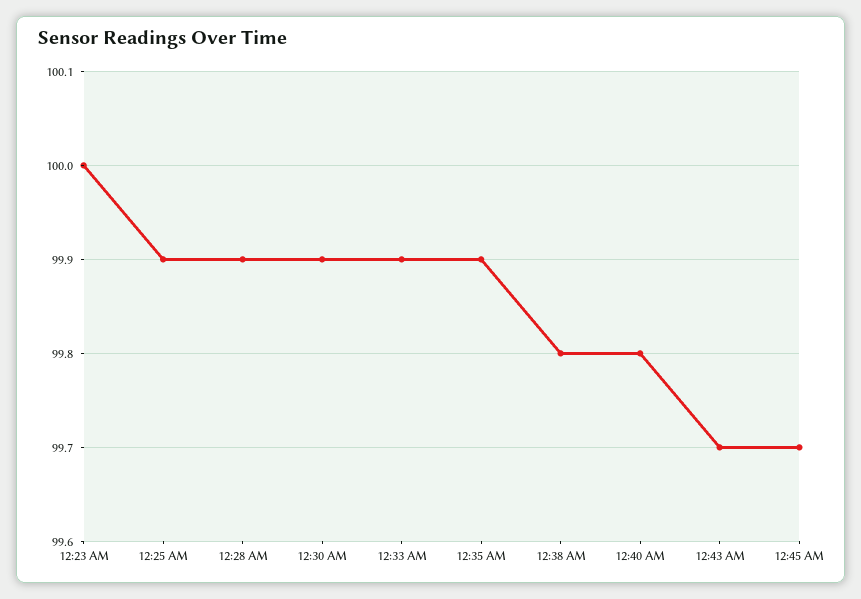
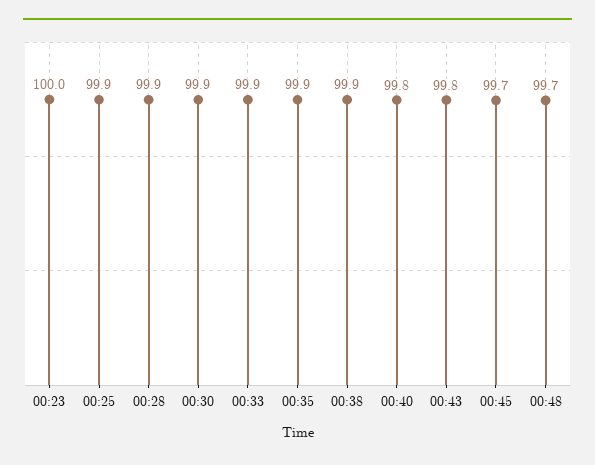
12:38 AM: 99.8 -> 99.9
12:43 AM: 99.7 -> 99.8
00:48: none -> 99.7

